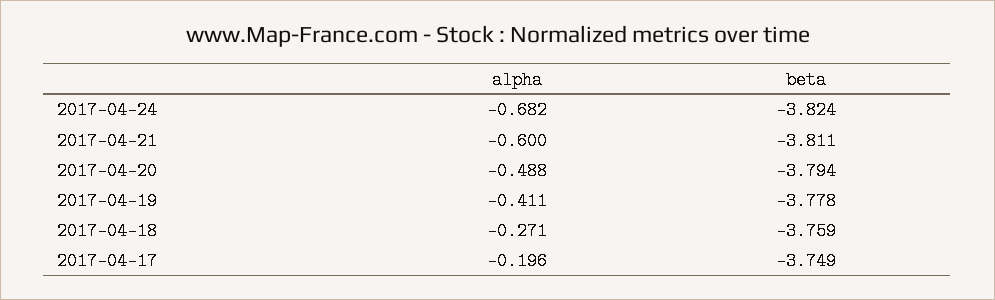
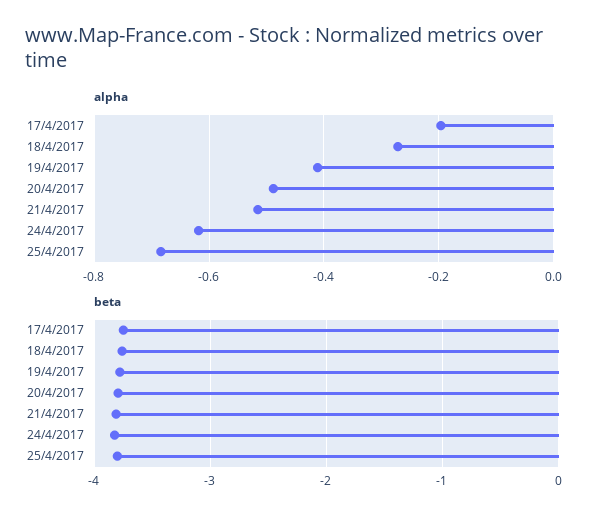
alpha, 2017-04-24: -0.682 -> -0.62
alpha, 2017-04-21: -0.6 -> -0.52
alpha, 25/4/2017: none -> -0.68
beta, 25/4/2017: none -> -3.8

